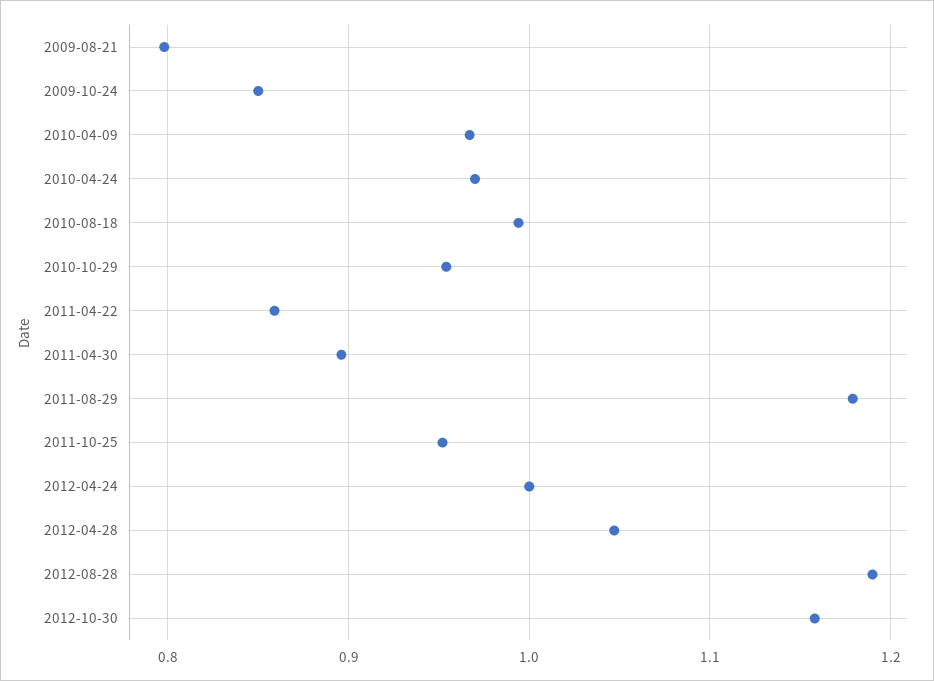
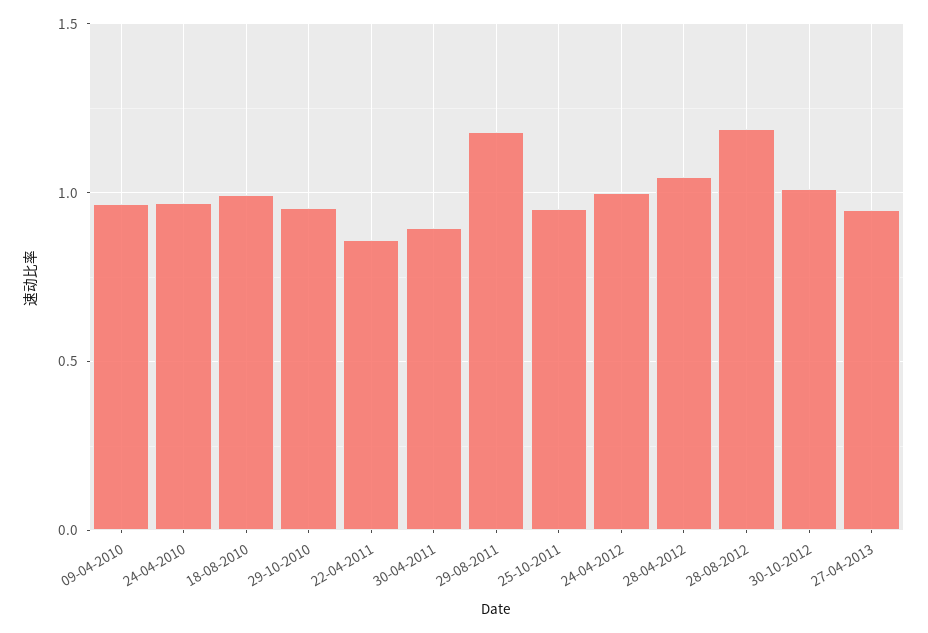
2009-08-21: 0.8 -> none
2009-10-24: 0.85 -> none
2012-10-30: 1.16 -> 1
27-04-2013: none -> 0.95

